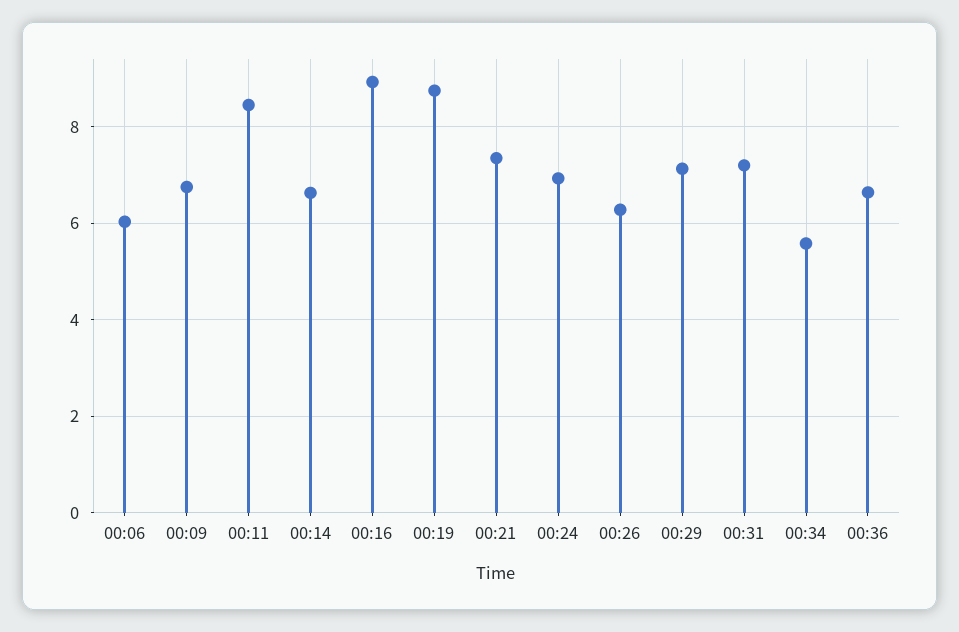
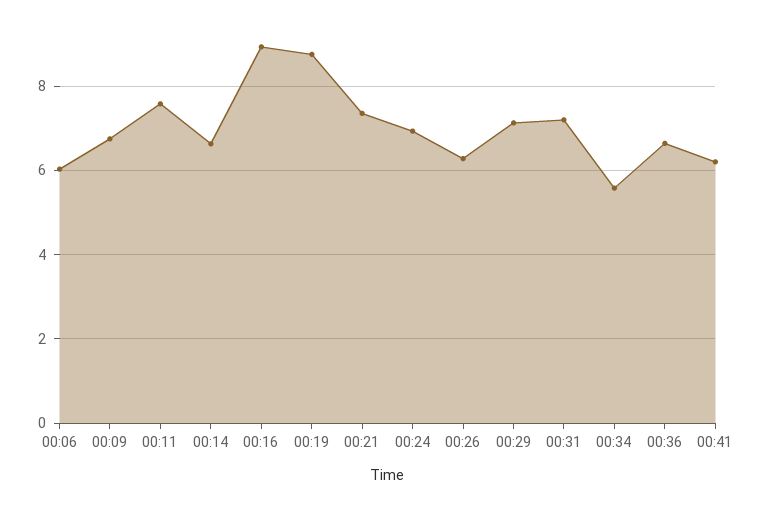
00:11: 8.4 -> 7.6
00:41: none -> 6.2

